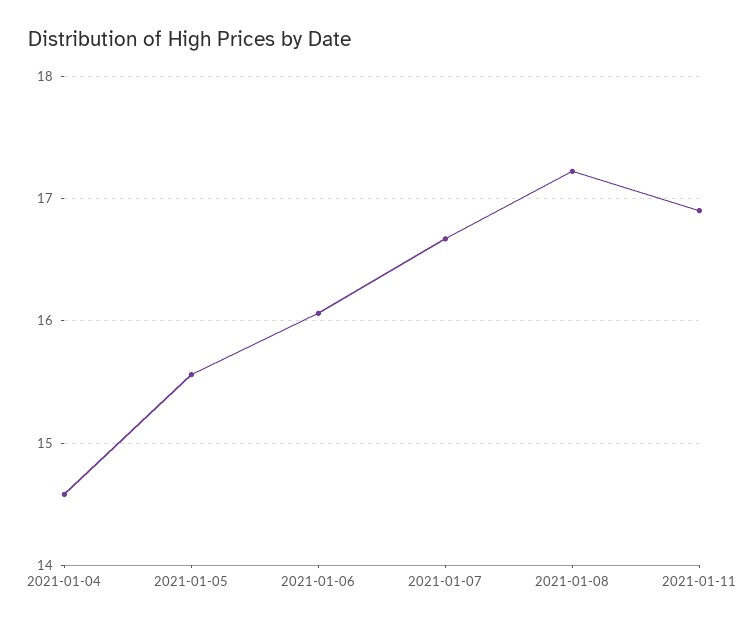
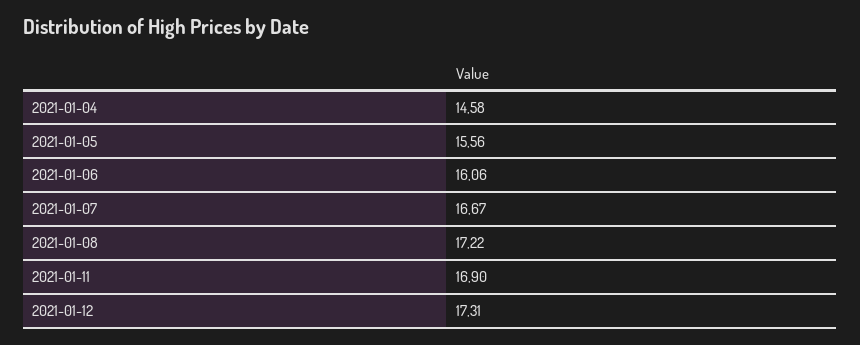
2021-01-12: none -> 17.31

